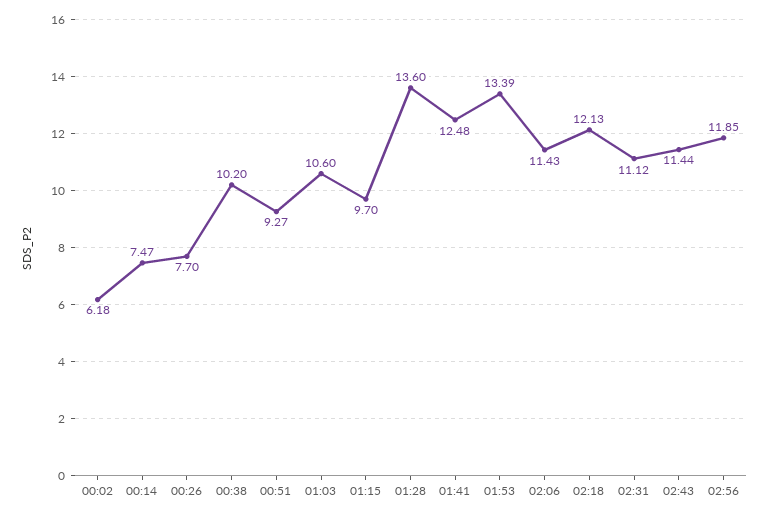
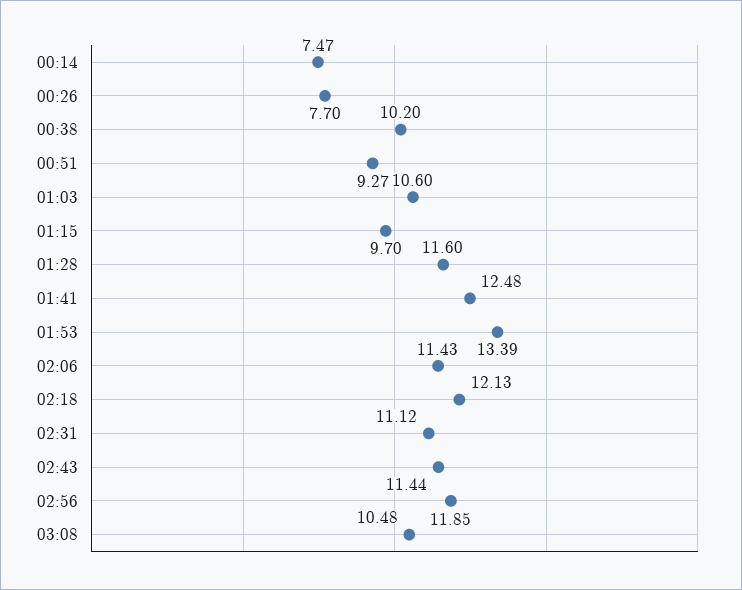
00:02: 6.18 -> none
01:28: 13.6 -> 11.6
03:08: none -> 10.48

